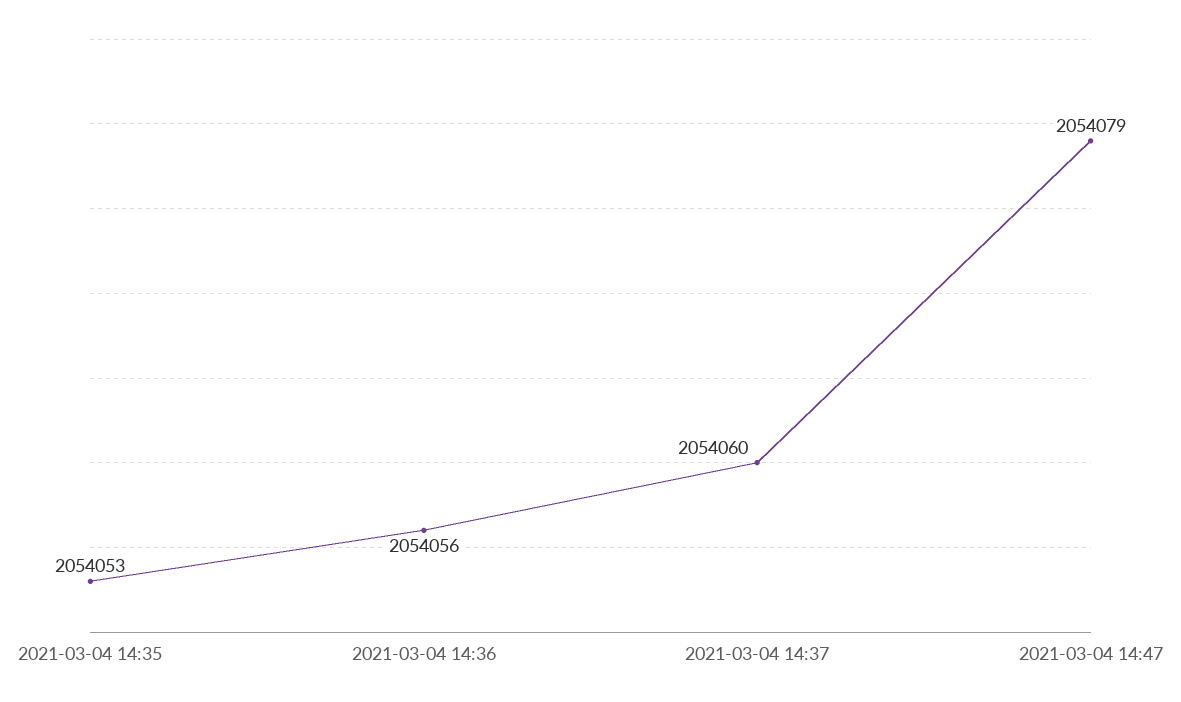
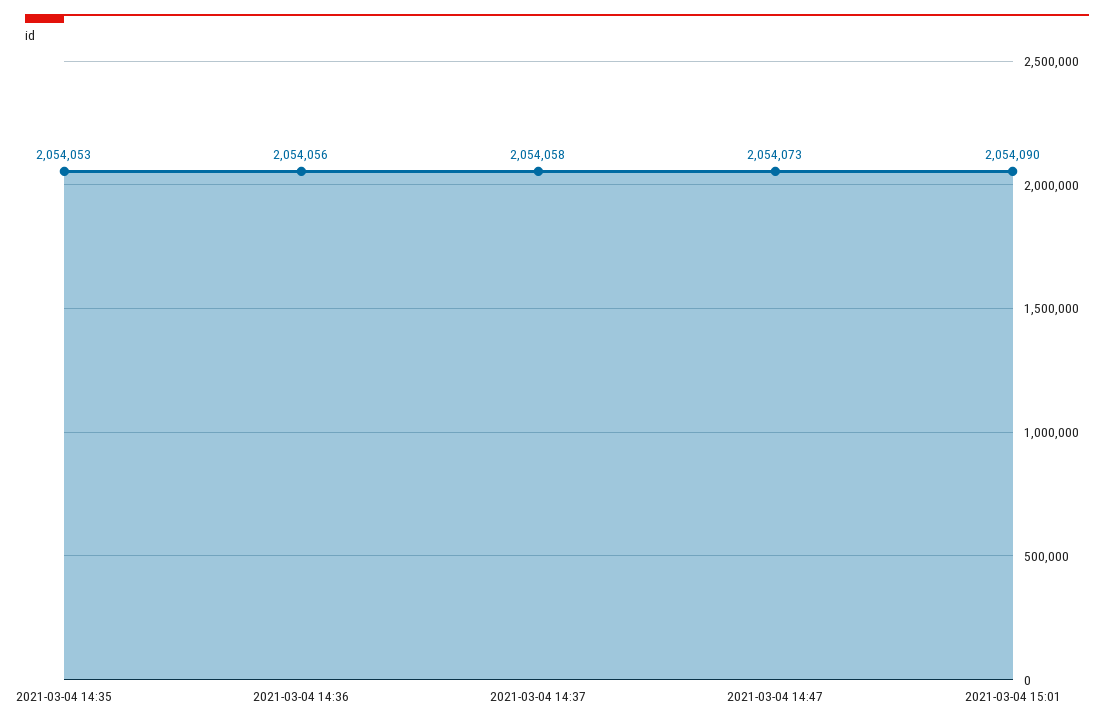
2021-03-04 14:37: 2054060 -> 2054058
2021-03-04 14:47: 2054079 -> 2054073
2021-03-04 15:01: none -> 2054090

